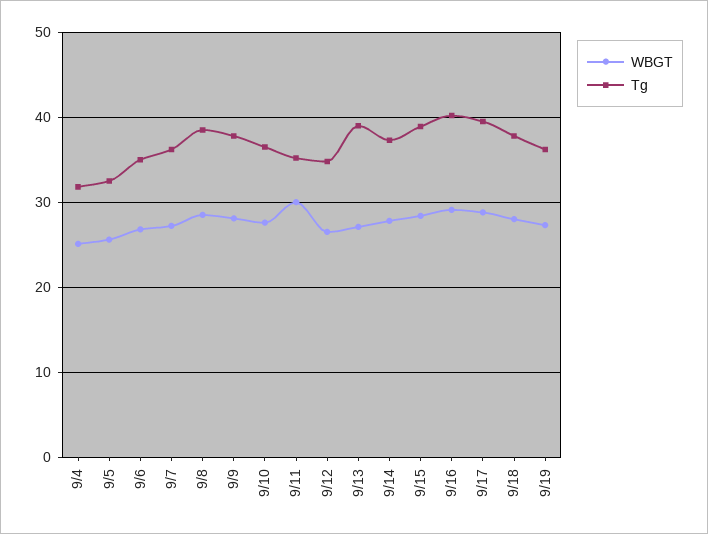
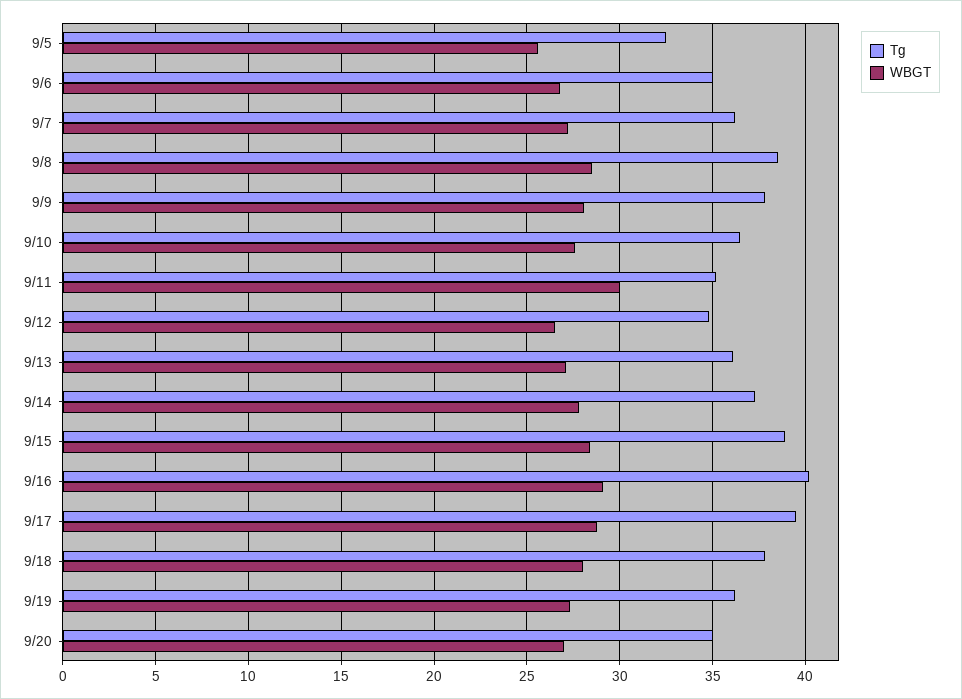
WBGT, 9/4: 25 -> none
Tg, 9/4: 32 -> none
Tg, 9/13: 39 -> 36
Tg, 9/20: none -> 35
WBGT, 9/20: none -> 27

